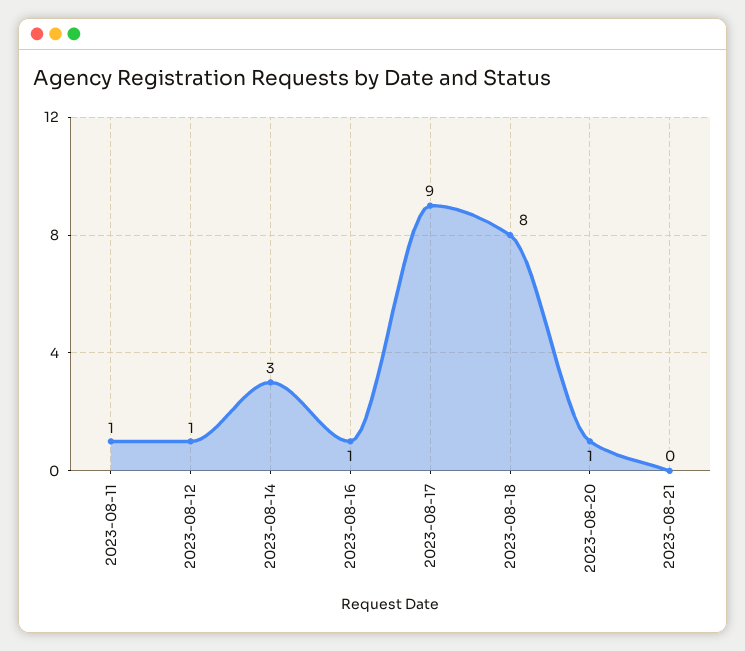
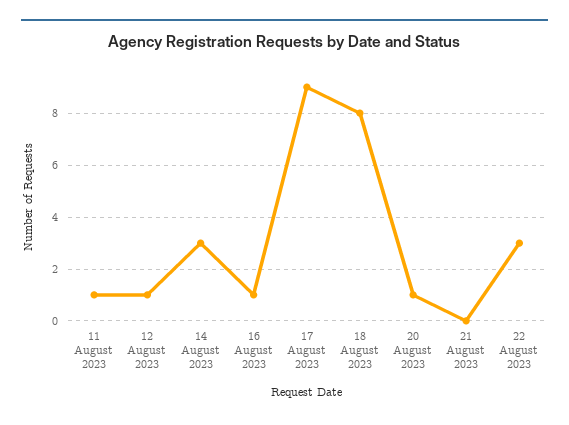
22 August 2023: none -> 3

